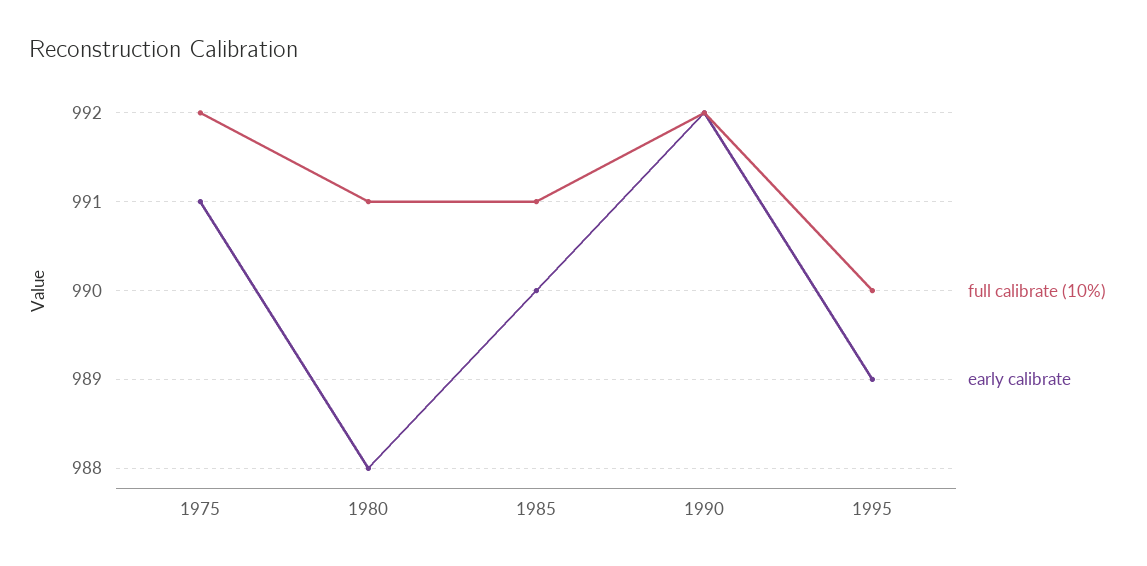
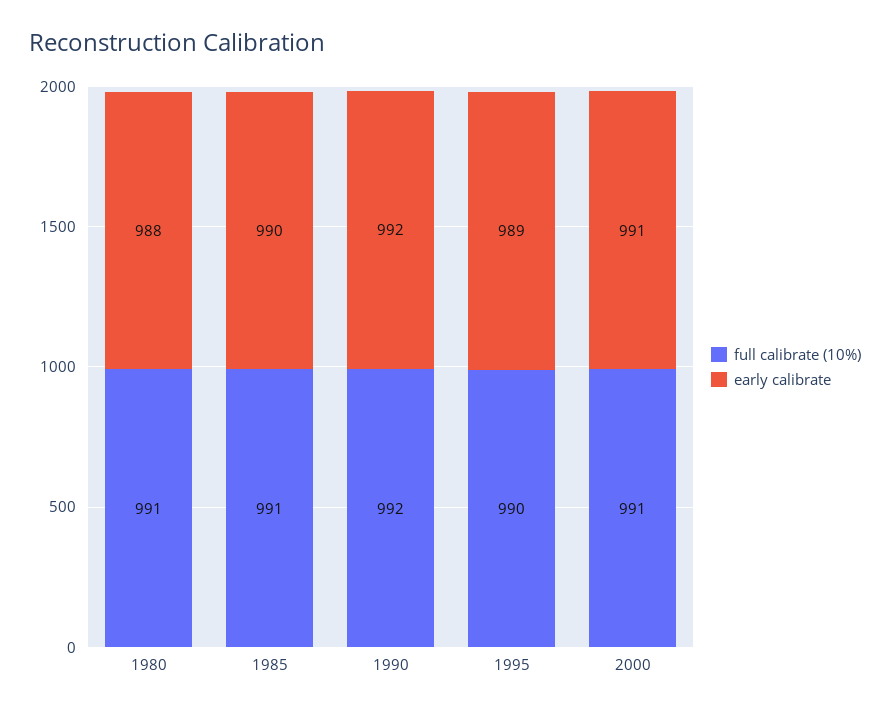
full calibrate (10%), 1975: 992 -> none
early calibrate, 1975: 991 -> none
full calibrate (10%), 2000: none -> 991
early calibrate, 2000: none -> 991

